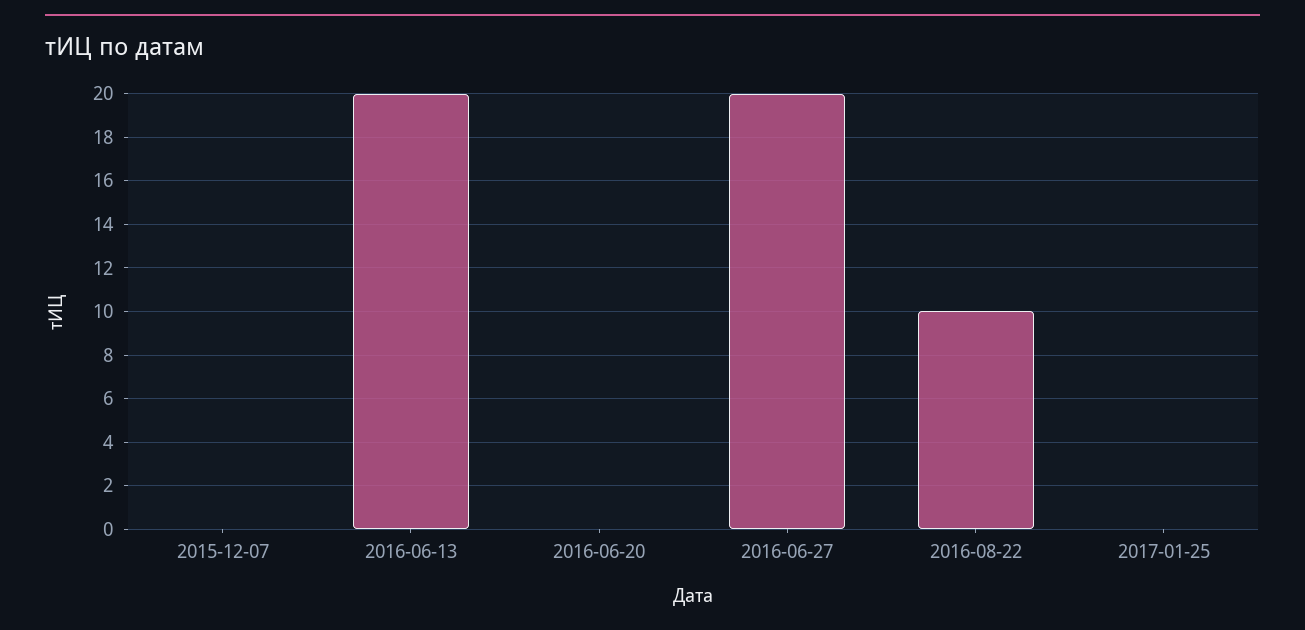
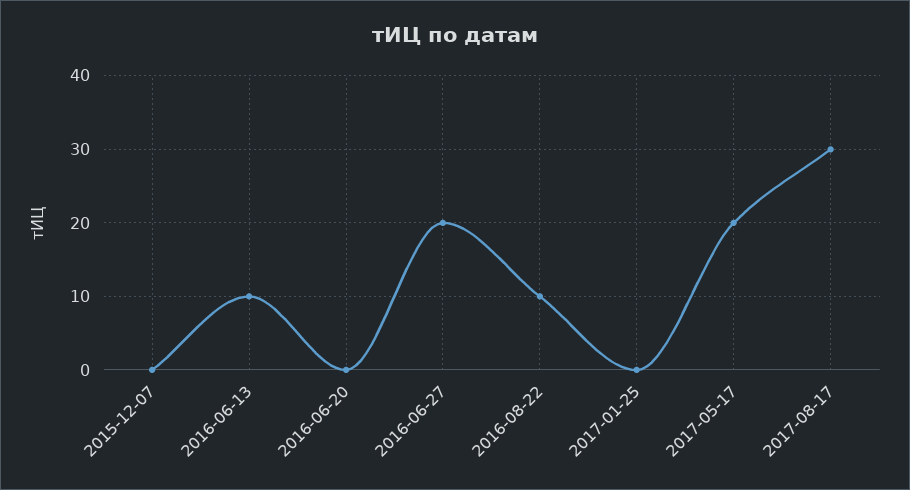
2016-06-13: 20 -> 10
2017-05-17: none -> 20
2017-08-17: none -> 30

